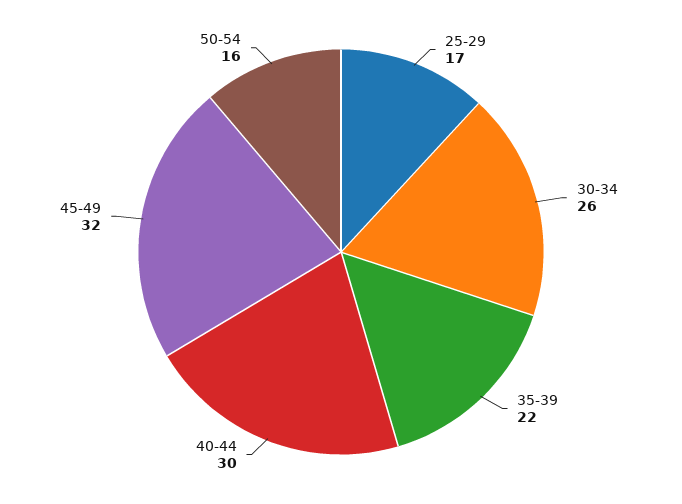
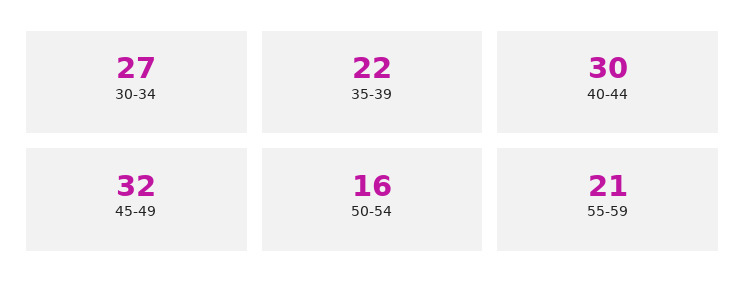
25-29: 17 -> none
30-34: 26 -> 27
55-59: none -> 21

